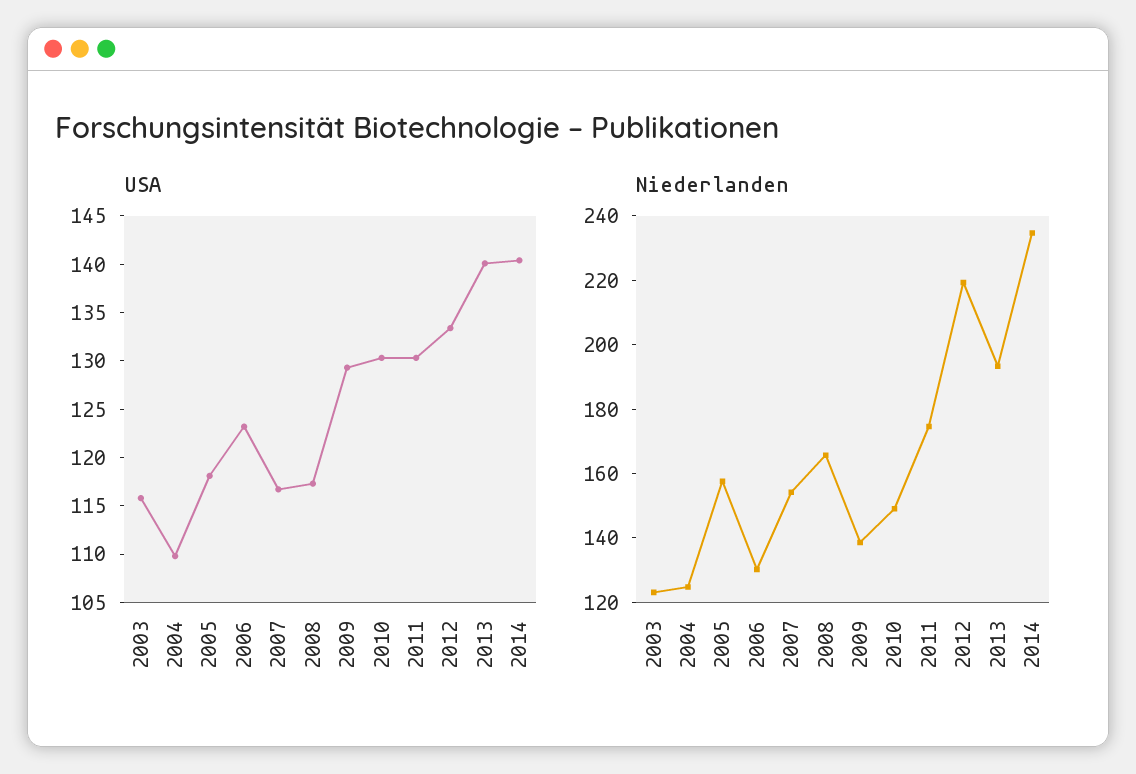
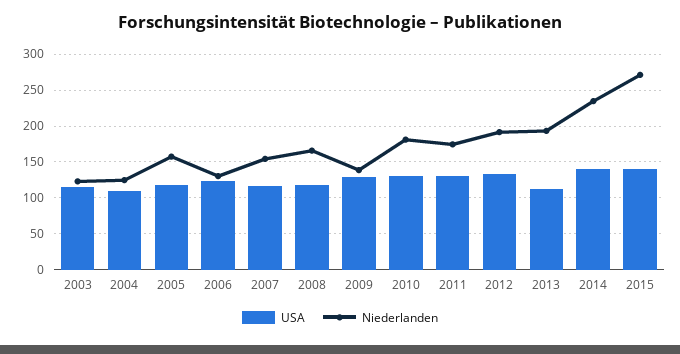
USA, 2013: 140 -> 110
Niederlanden, 2010: 150 -> 180
Niederlanden, 2012: 220 -> 190
USA, 2015: none -> 140
Niederlanden, 2015: none -> 270

